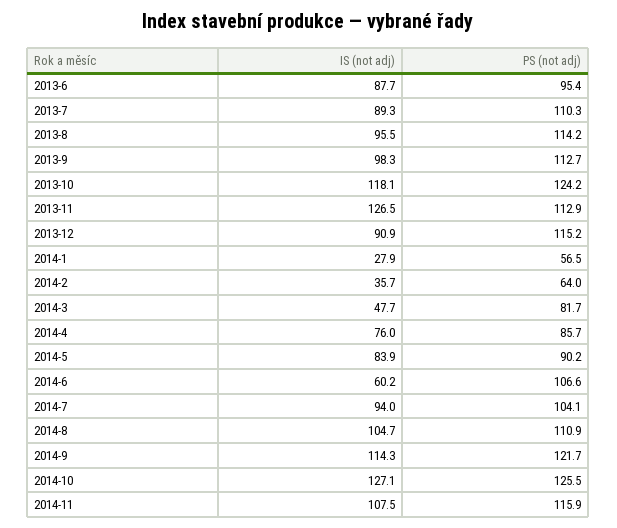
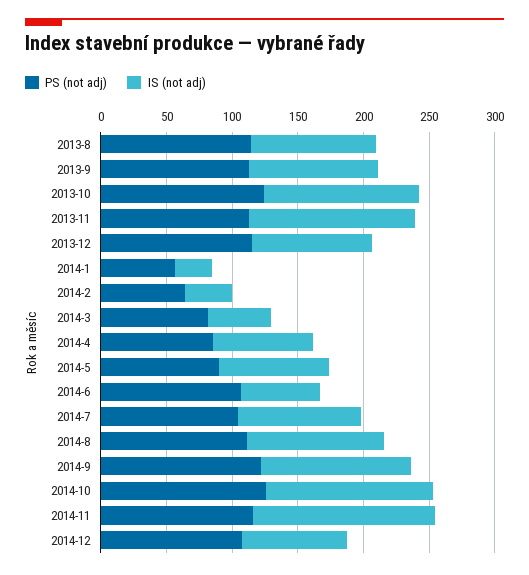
IS (not adj), 2013-6: 87.7 -> none
PS (not adj), 2013-6: 95.4 -> none
IS (not adj), 2013-7: 89.3 -> none
PS (not adj), 2013-7: 110.3 -> none
IS (not adj), 2014-11: 107.5 -> 140
PS (not adj), 2014-12: none -> 110
IS (not adj), 2014-12: none -> 80

